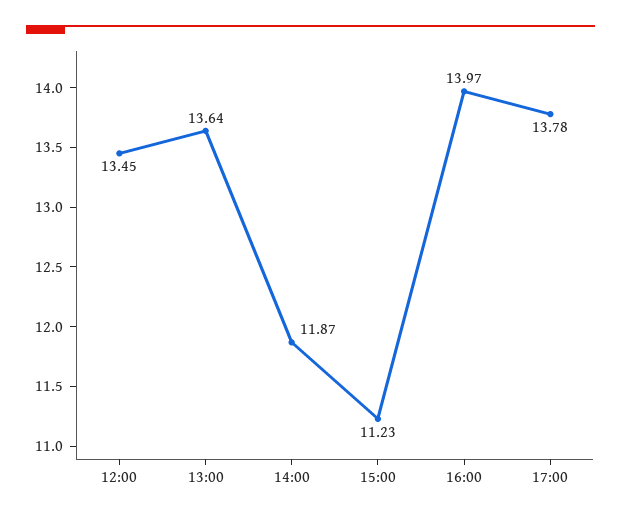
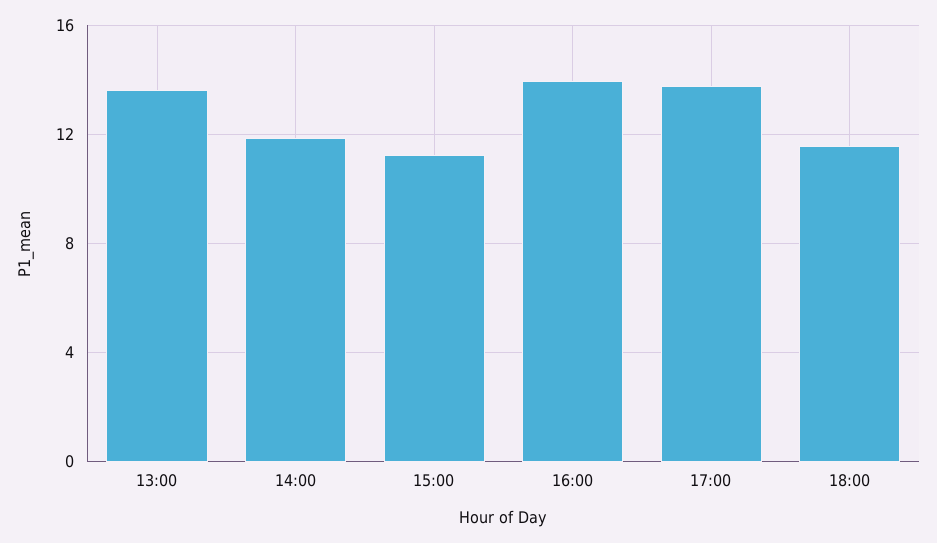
12:00: 13.45 -> none
18:00: none -> 11.5

